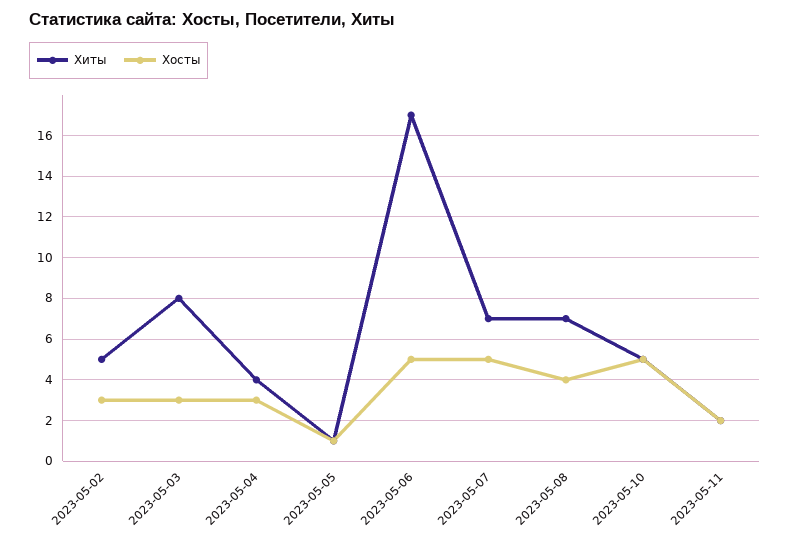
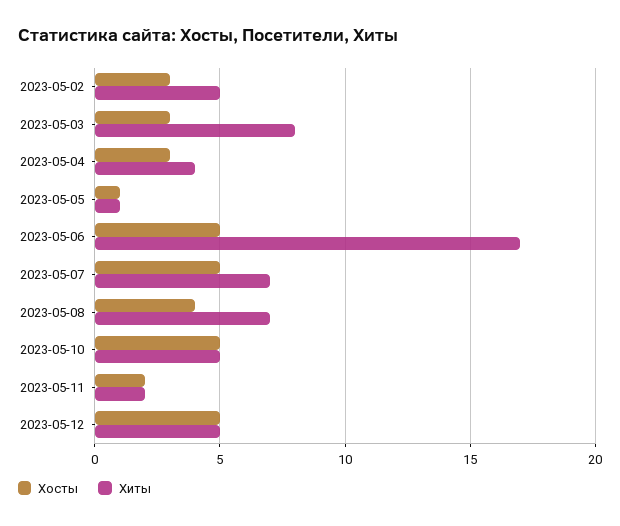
Хосты, 2023-05-12: none -> 5
Хиты, 2023-05-12: none -> 5

